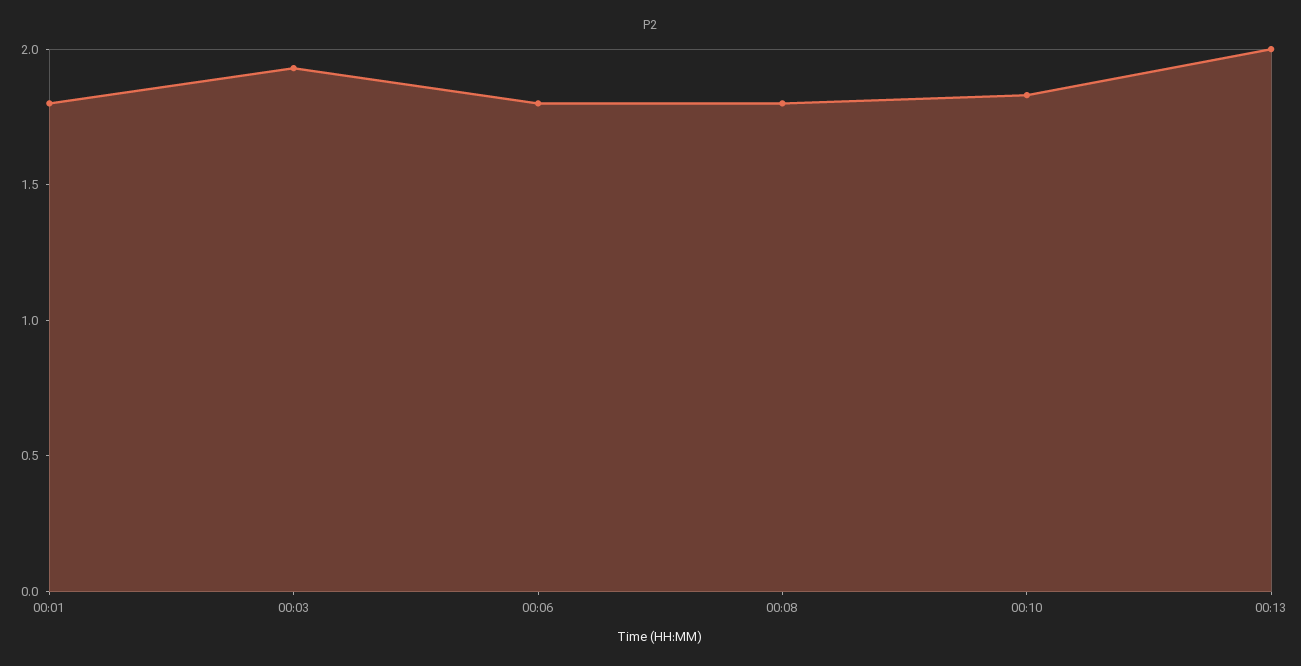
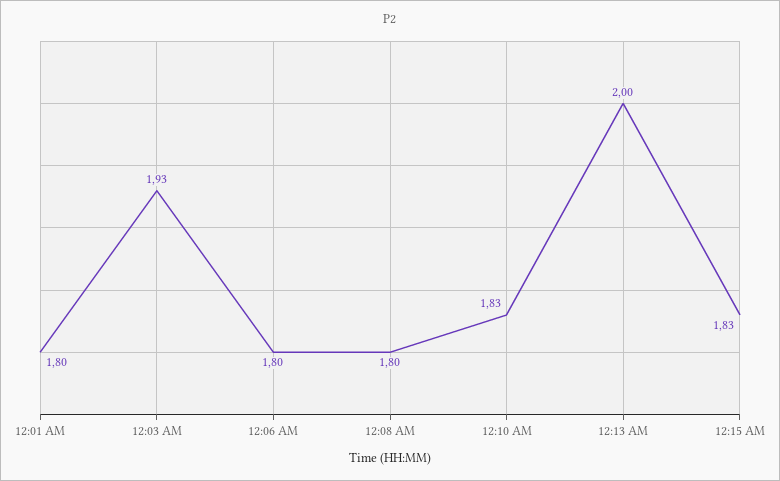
12:15 AM: none -> 1.83

